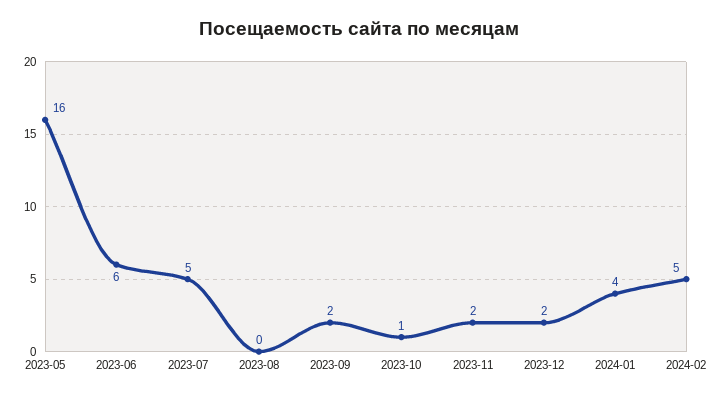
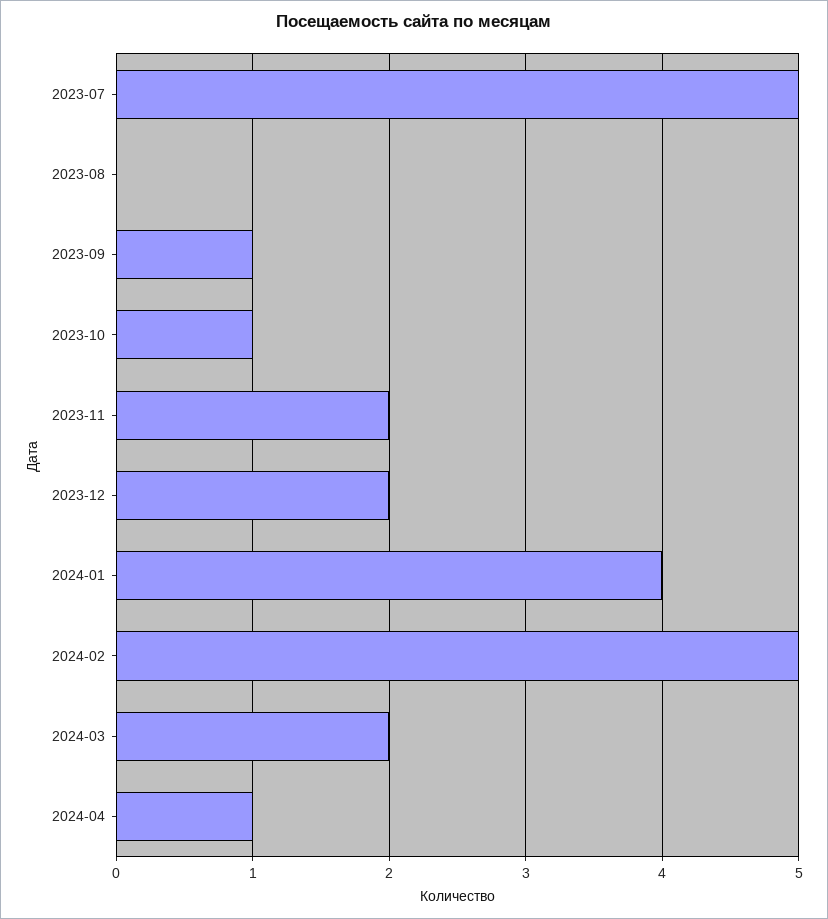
2023-05: 16 -> none
2023-06: 6 -> none
2023-09: 2 -> 1
2024-03: none -> 2
2024-04: none -> 1

